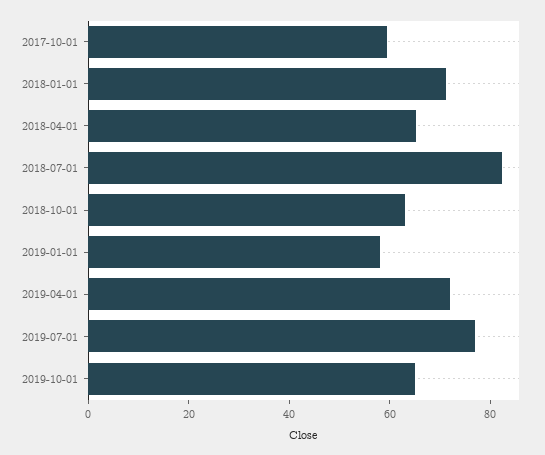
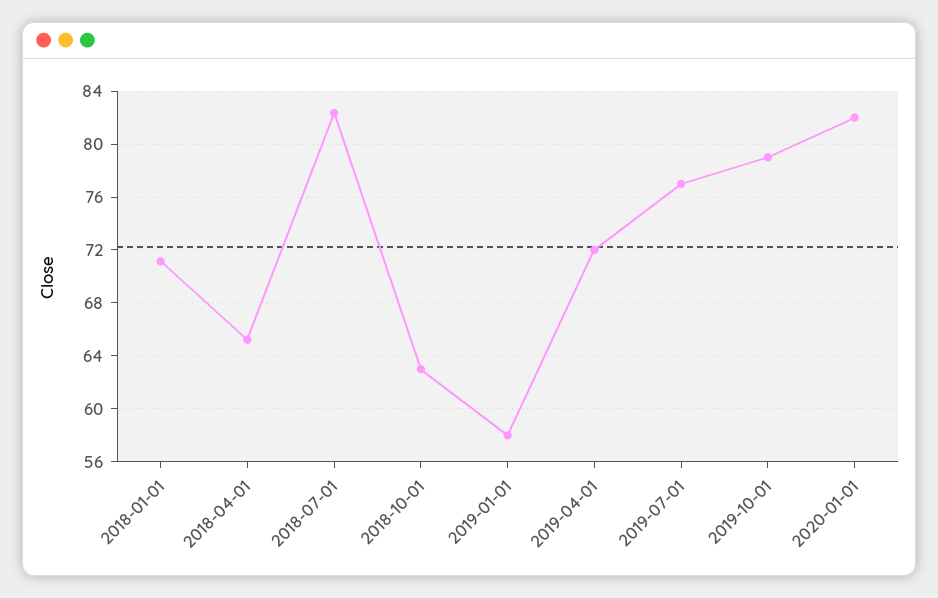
2017-10-01: 60 -> none
2019-10-01: 65 -> 79
2020-01-01: none -> 82

